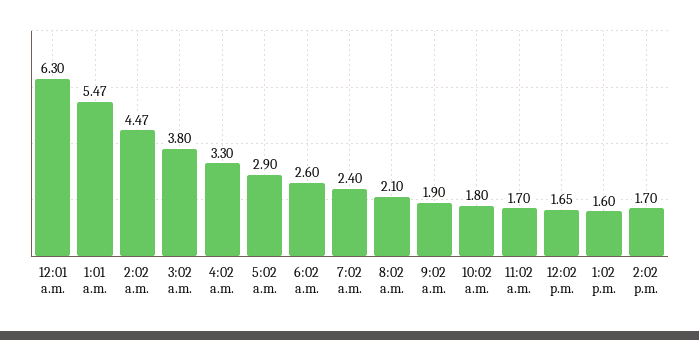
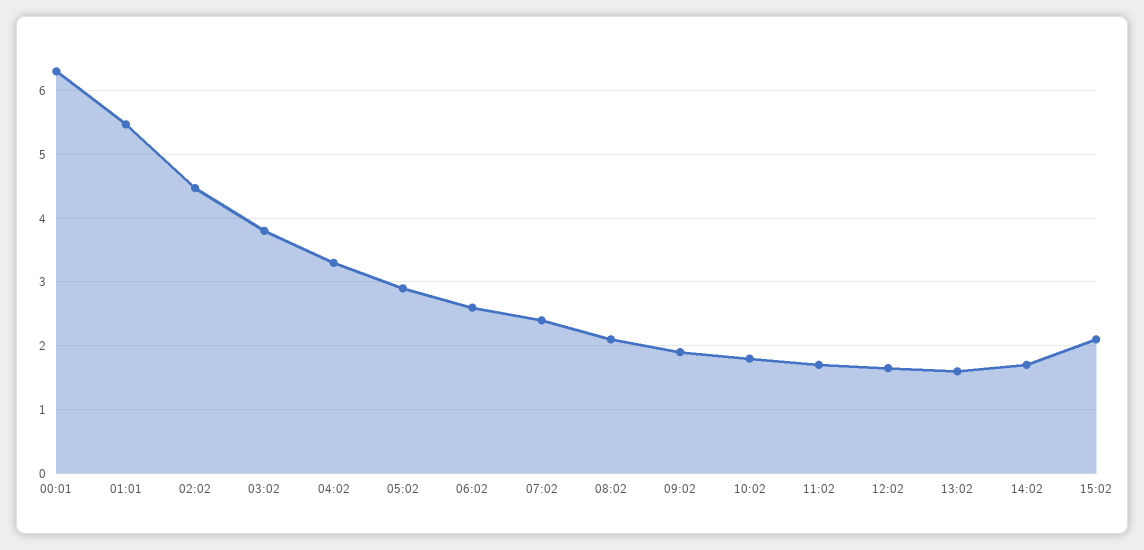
15:02: none -> 2.1

